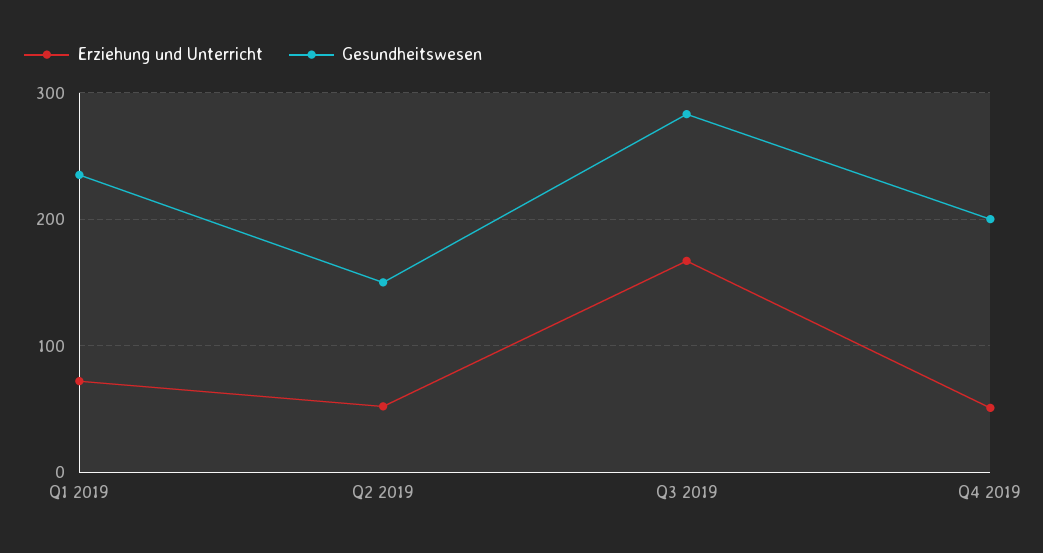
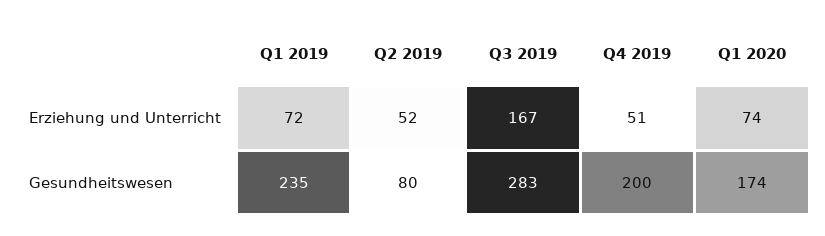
Gesundheitswesen, Q2 2019: 150 -> 80
Erziehung und Unterricht, Q1 2020: none -> 74
Gesundheitswesen, Q1 2020: none -> 174

